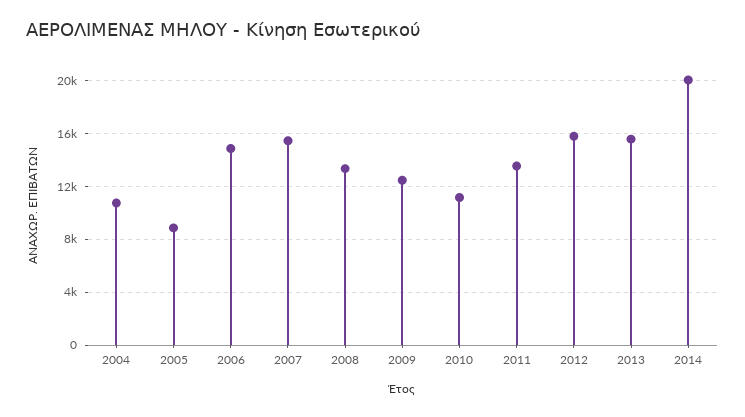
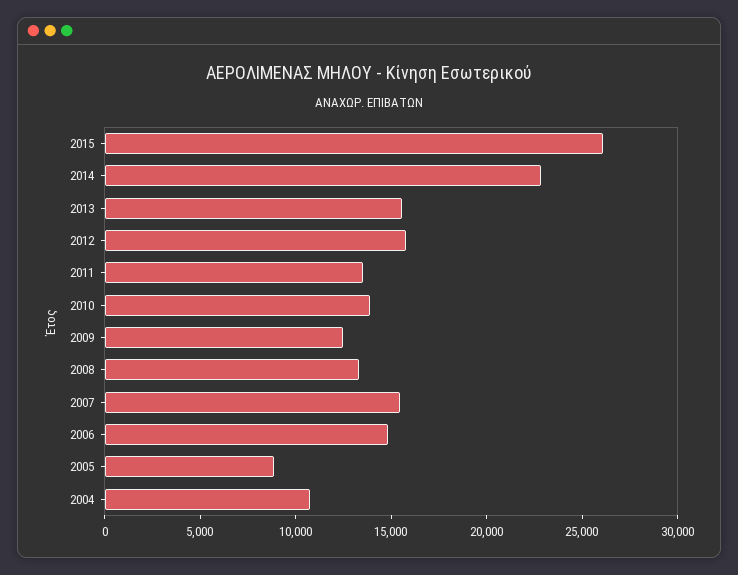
2010: 11000 -> 14000
2014: 20000 -> 23000
2015: none -> 26000

